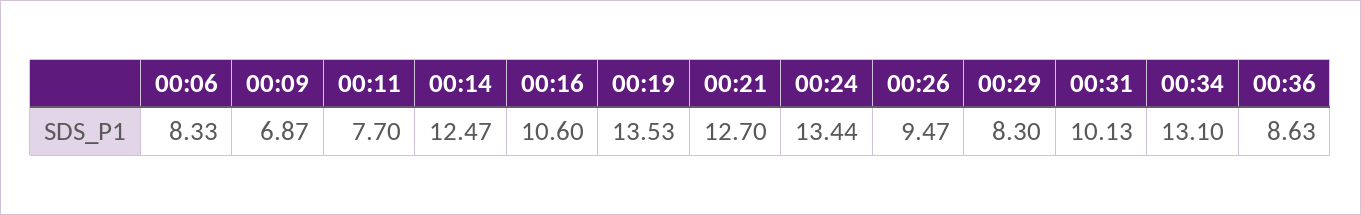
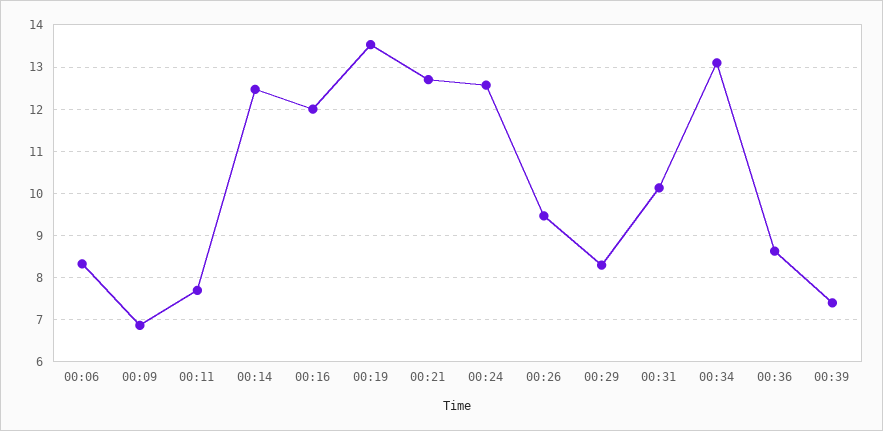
00:16: 10.6 -> 12
00:24: 13.44 -> 12.6
00:39: none -> 7.4

